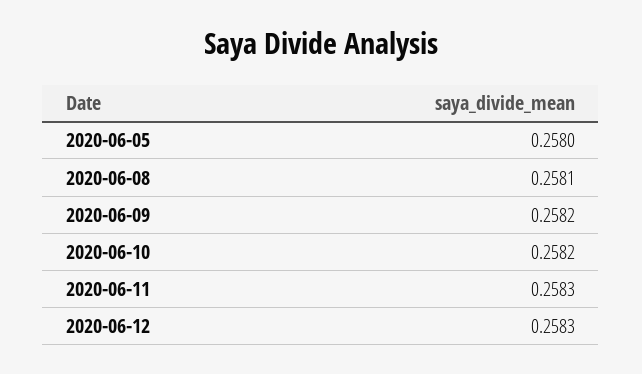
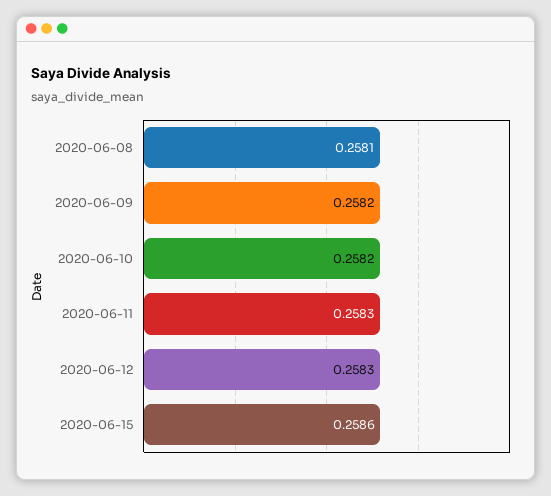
2020-06-05: 0.258 -> none
2020-06-15: none -> 0.2586

